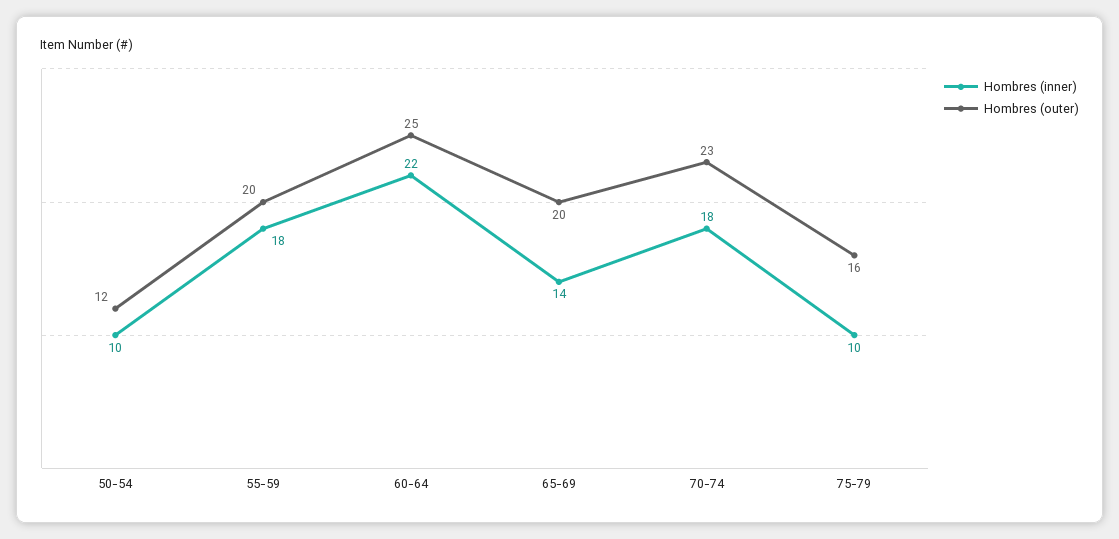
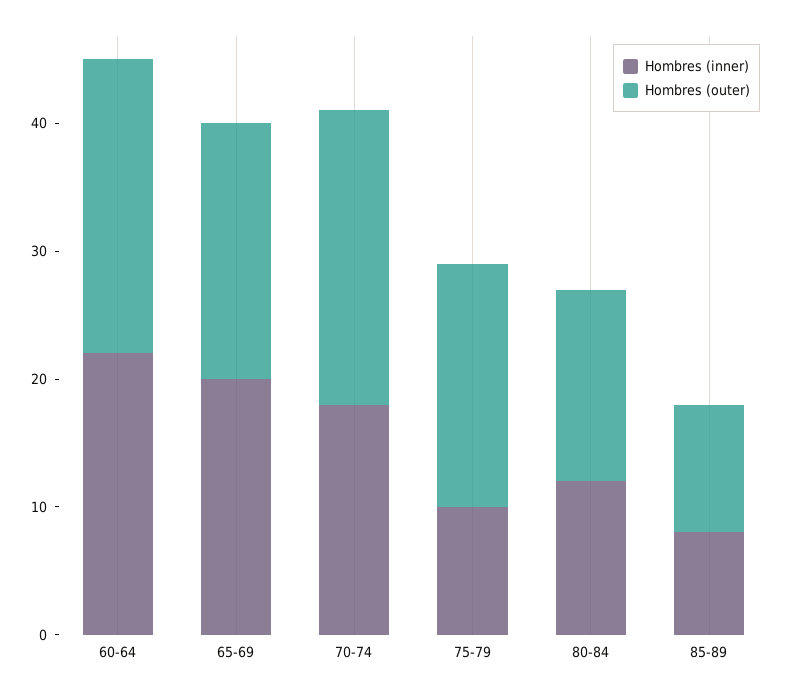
Hombres (inner), 50-54: 10 -> none
Hombres (outer), 50-54: 12 -> none
Hombres (inner), 55-59: 18 -> none
Hombres (outer), 55-59: 20 -> none
Hombres (outer), 60-64: 25 -> 23
Hombres (inner), 65-69: 14 -> 20
Hombres (outer), 75-79: 16 -> 19
Hombres (inner), 80-84: none -> 12
Hombres (outer), 80-84: none -> 15
Hombres (inner), 85-89: none -> 8
Hombres (outer), 85-89: none -> 10

